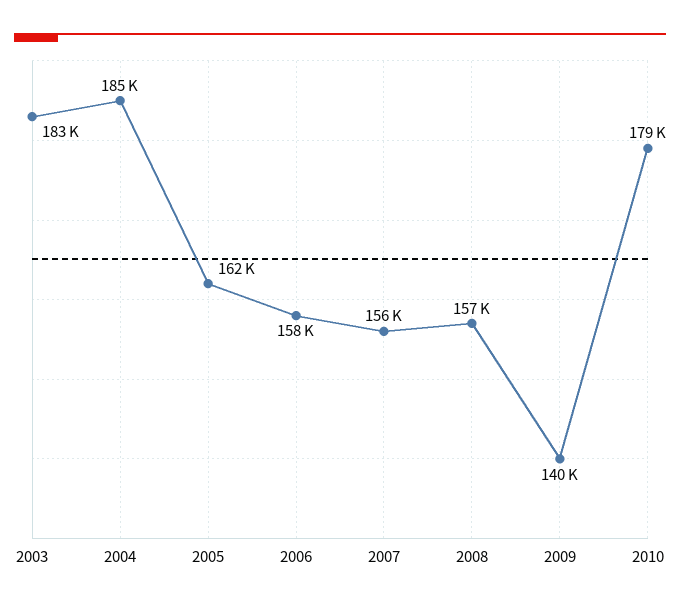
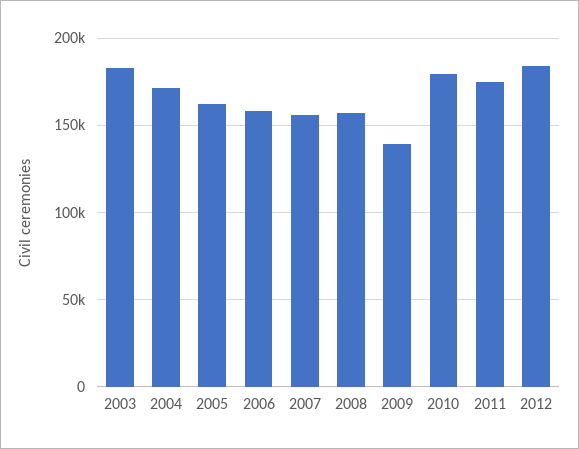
2004: 185000 -> 170000
2011: none -> 175000
2012: none -> 185000

